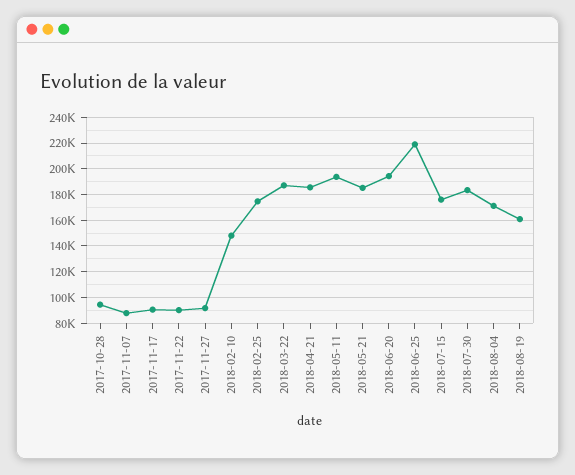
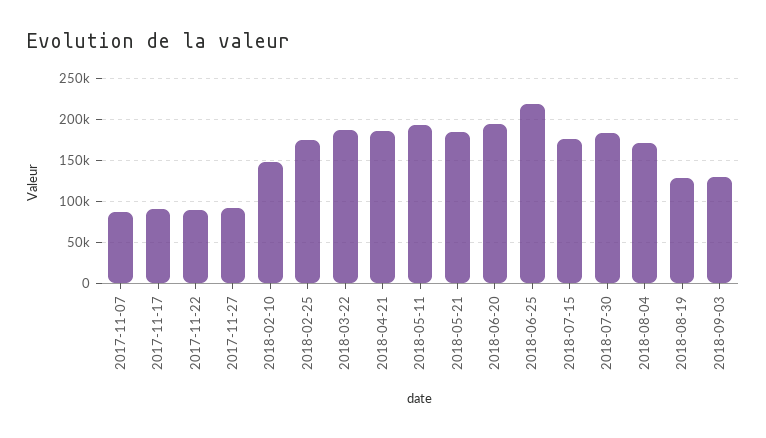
2017-10-28: 95000 -> none
2018-08-19: 160000 -> 130000
2018-09-03: none -> 130000

